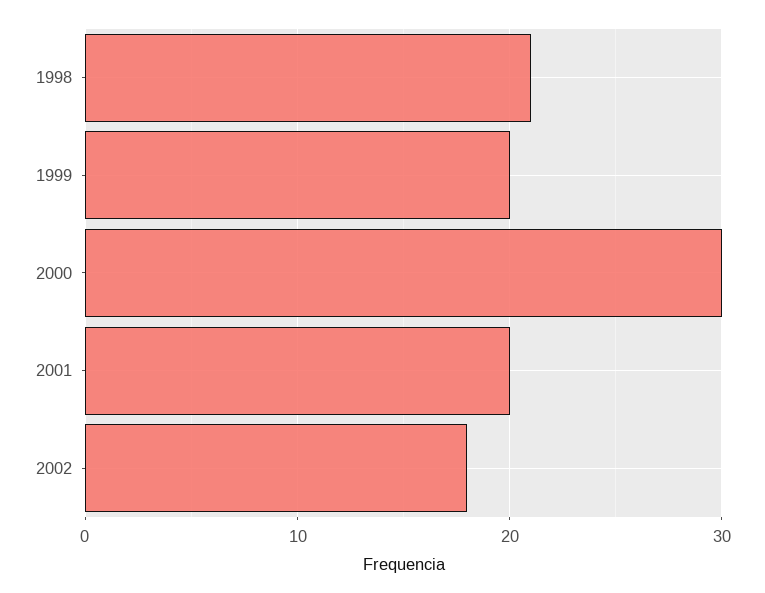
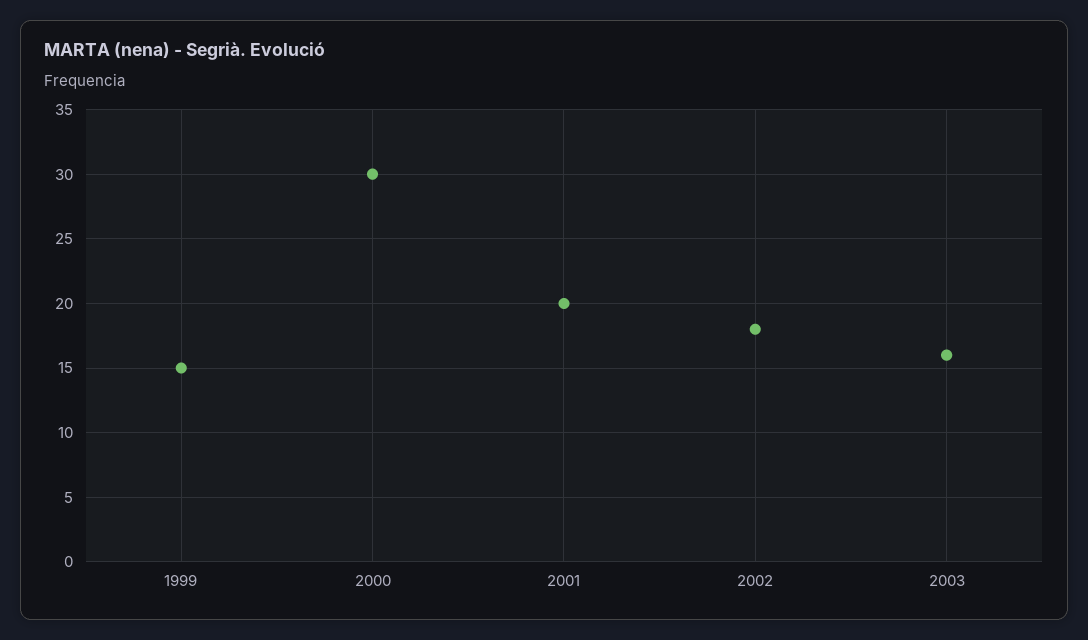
1998: 21 -> none
1999: 20 -> 15
2003: none -> 16

